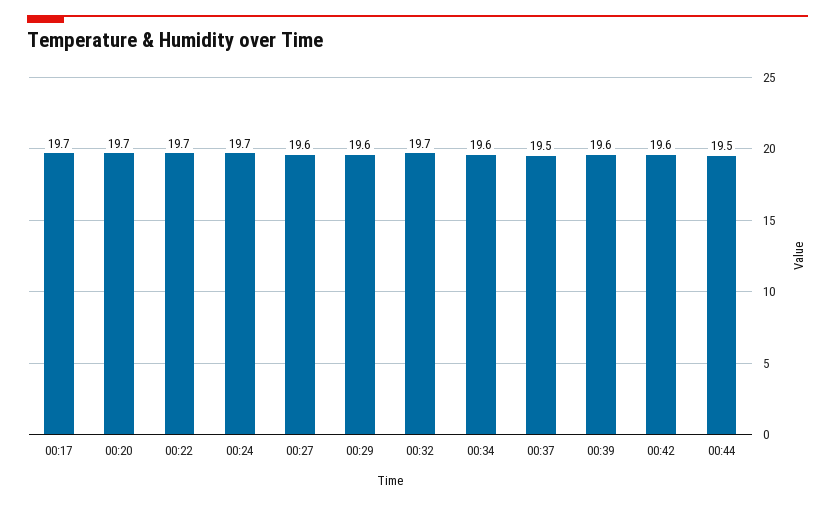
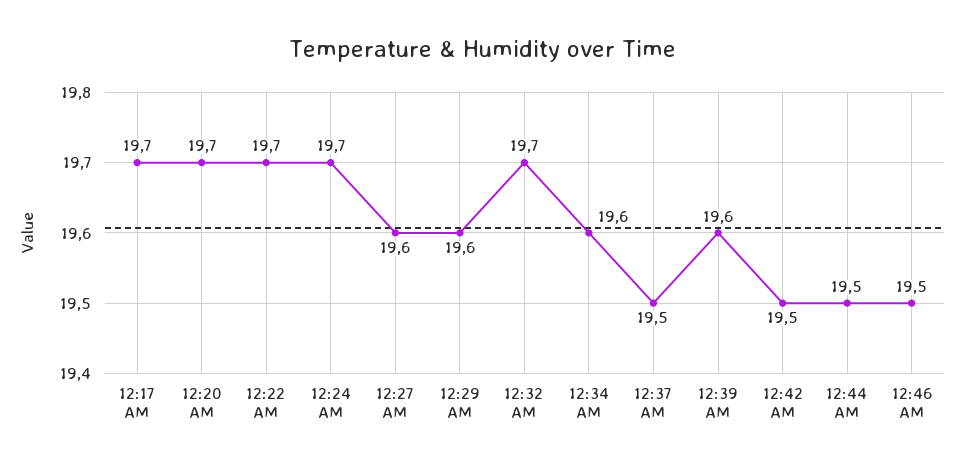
00:42: 19.6 -> 19.5
12:46 AM: none -> 19.5

